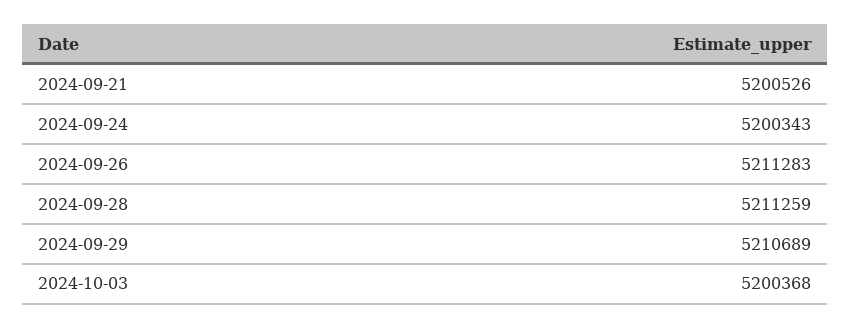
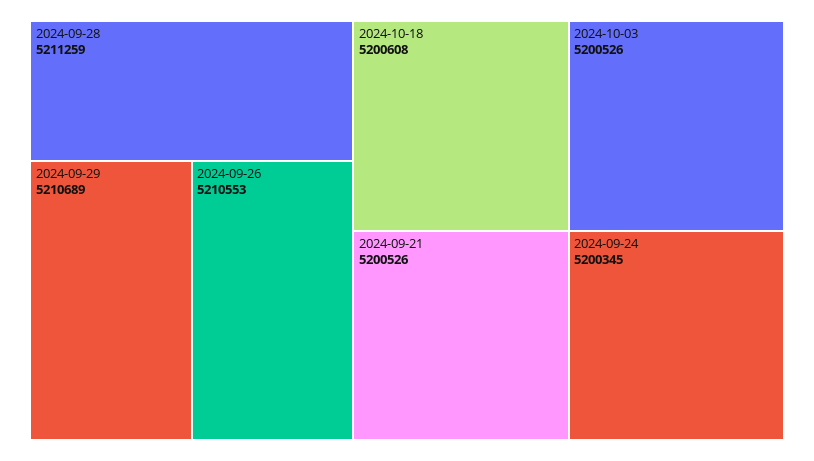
2024-09-24: 5200343 -> 5200345
2024-09-26: 5211283 -> 5210553
2024-10-03: 5200368 -> 5200526
2024-10-18: none -> 5200608

